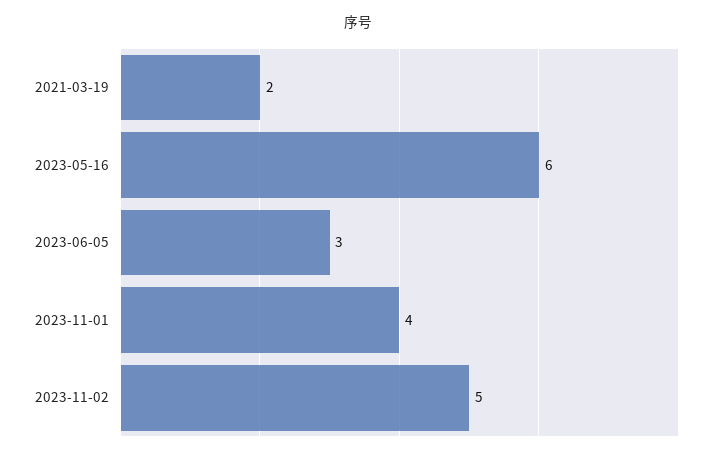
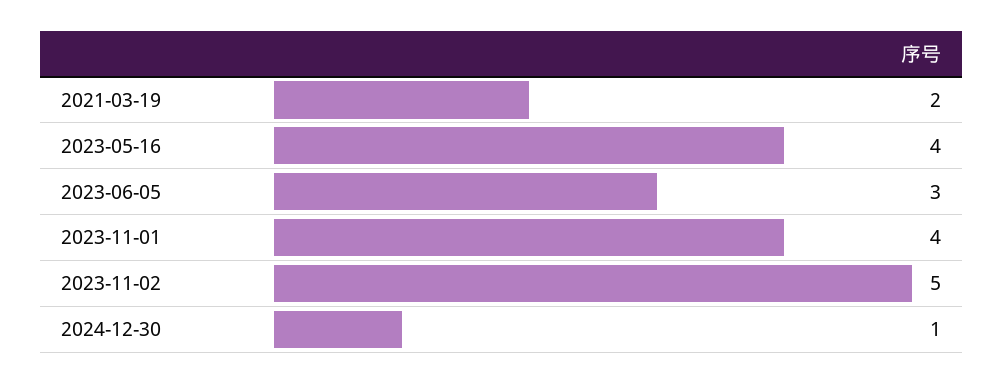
2023-05-16: 6 -> 4
2024-12-30: none -> 1

